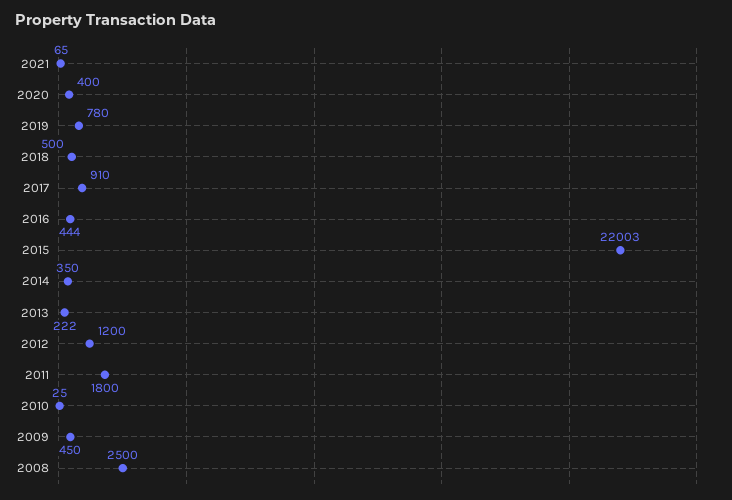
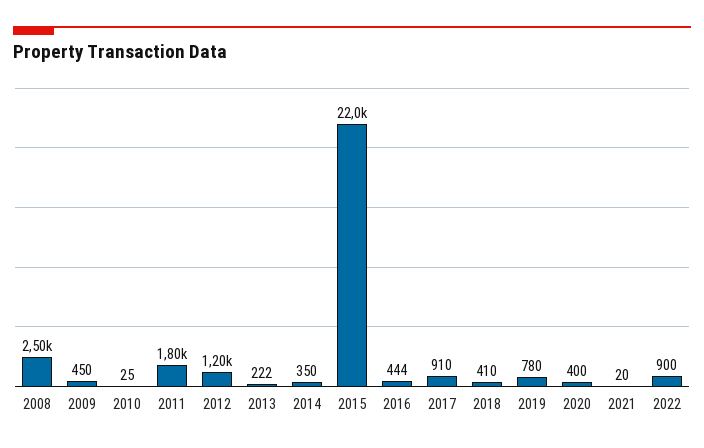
2021: 65 -> 20
2018: 500 -> 410
2022: none -> 900

